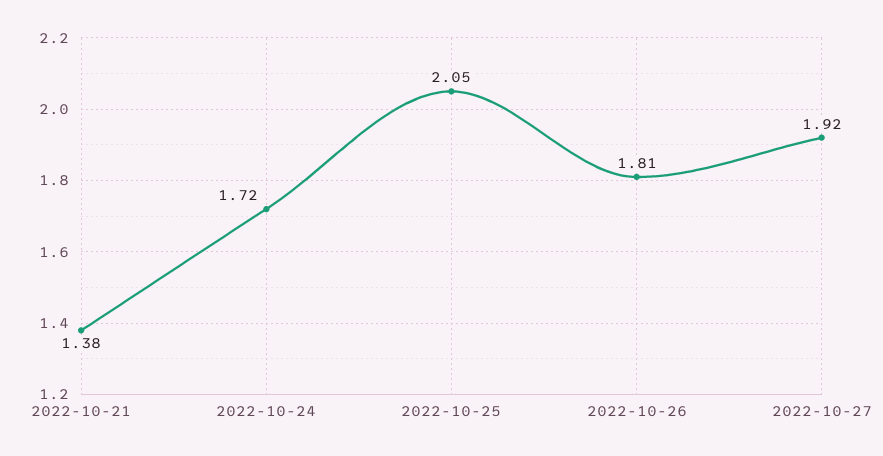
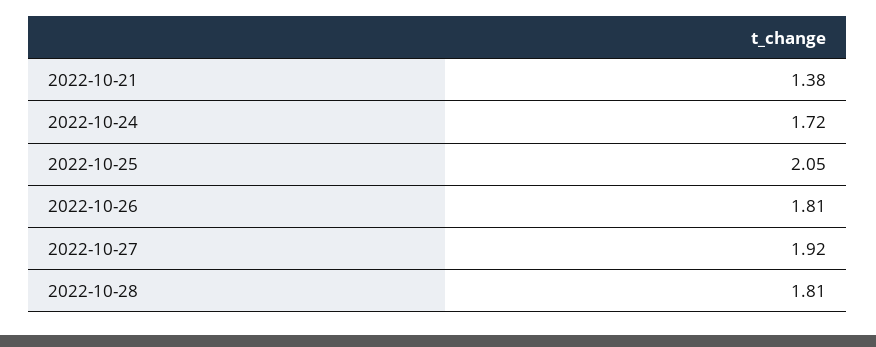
2022-10-28: none -> 1.81

